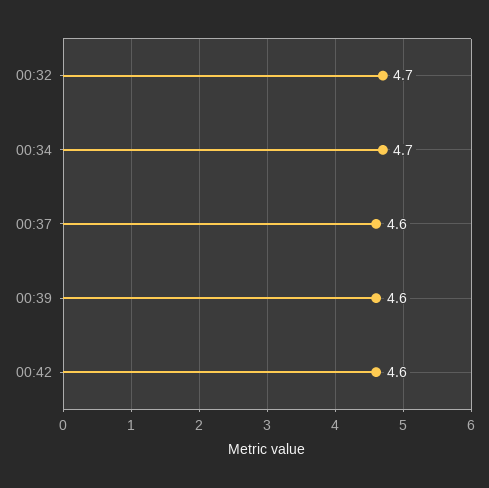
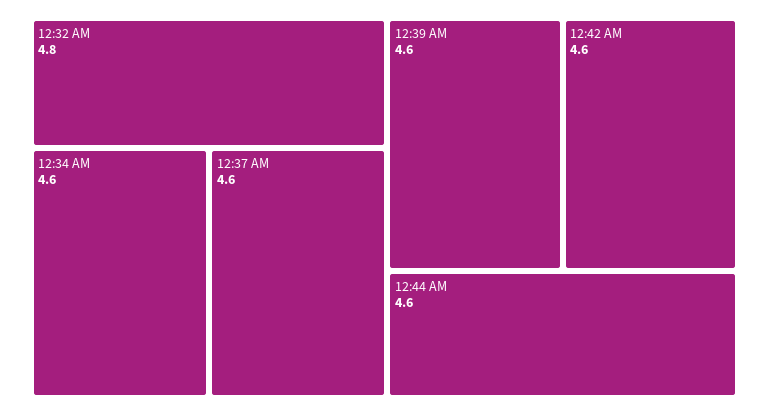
00:32: 4.7 -> 4.8
00:34: 4.7 -> 4.6
12:44 AM: none -> 4.6

